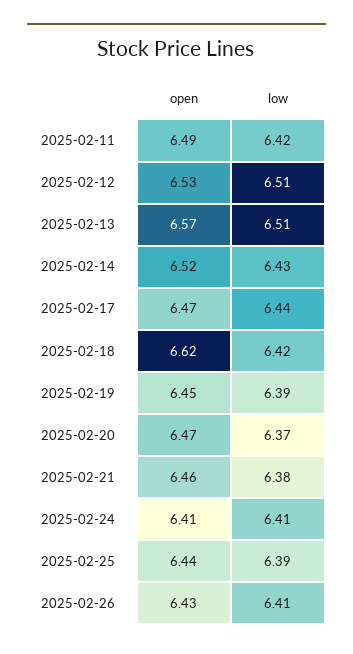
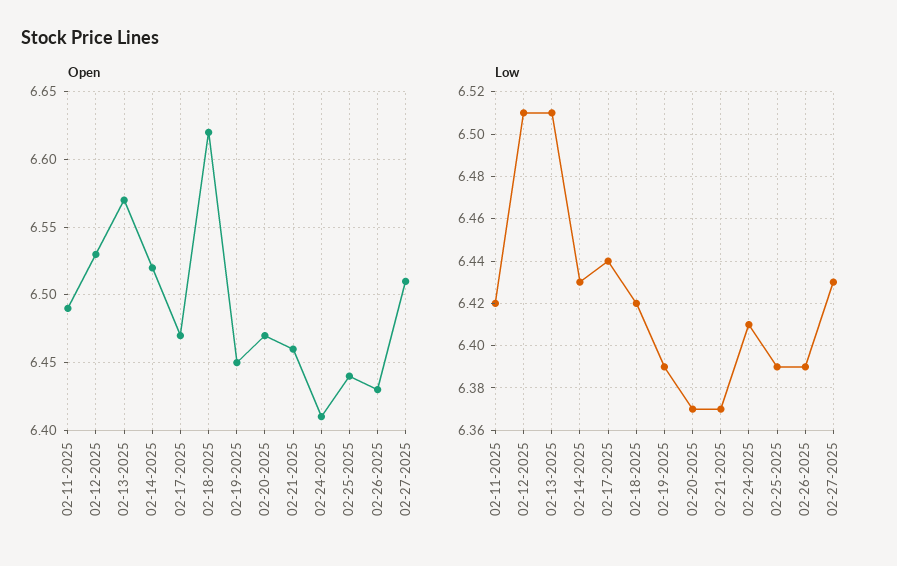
low, 2025-02-21: 6.38 -> 6.37
low, 2025-02-26: 6.41 -> 6.39
open, 02-27-2025: none -> 6.51
low, 02-27-2025: none -> 6.43

